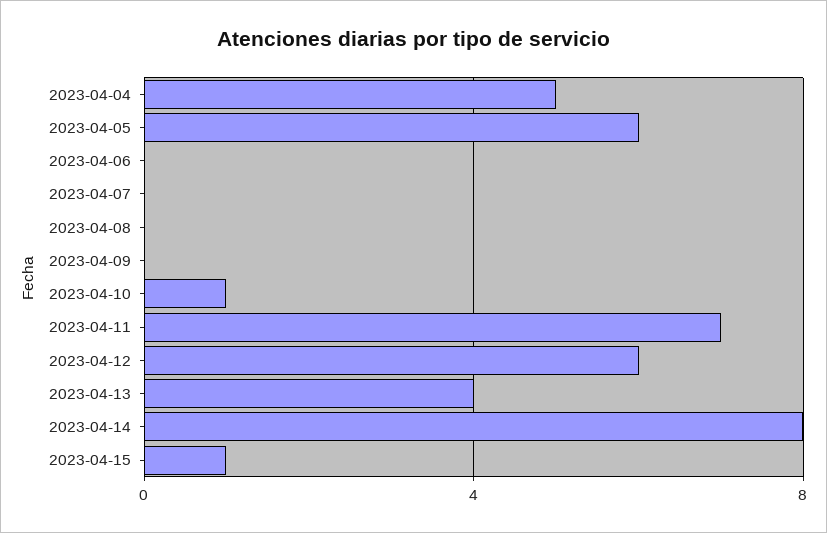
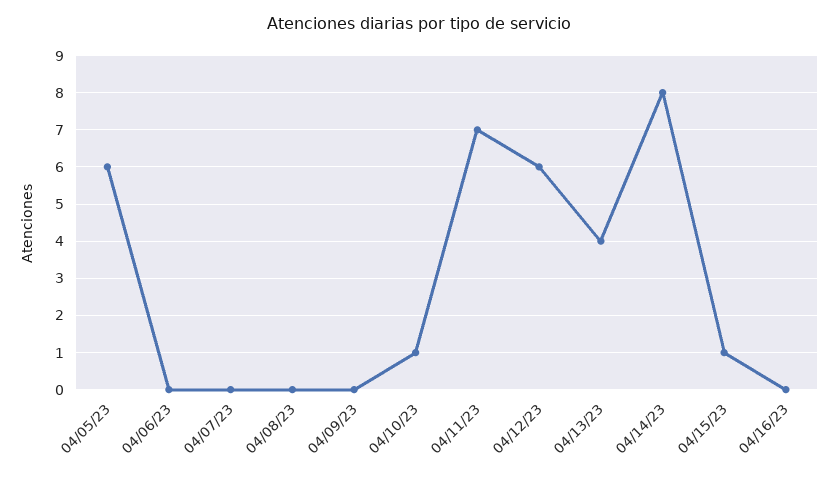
2023-04-04: 5 -> none
04/16/23: none -> 0

